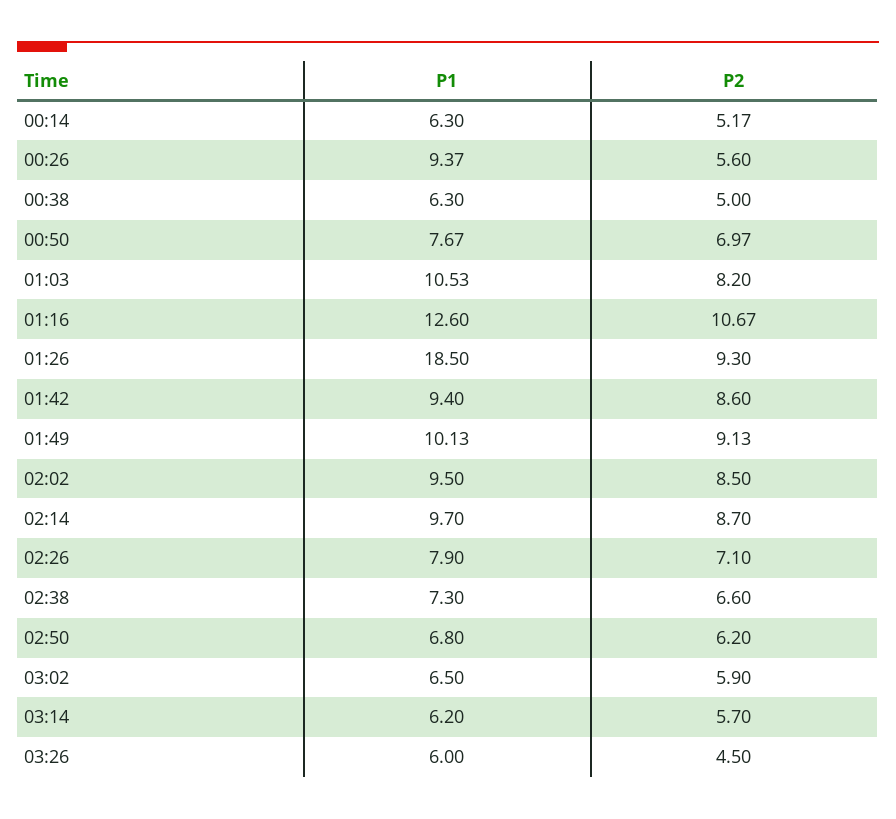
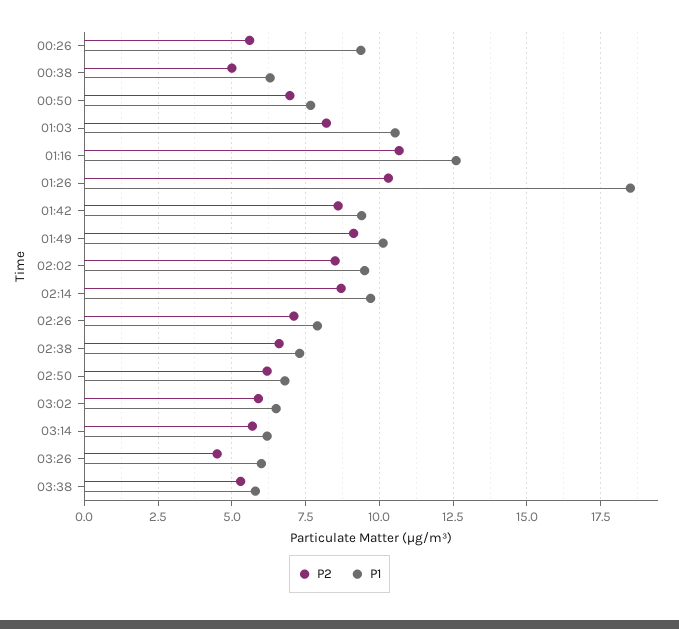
P1, 00:14: 6.3 -> none
P2, 00:14: 5.17 -> none
P2, 01:26: 9.3 -> 10.25
P2, 03:38: none -> 5.25
P1, 03:38: none -> 5.75

